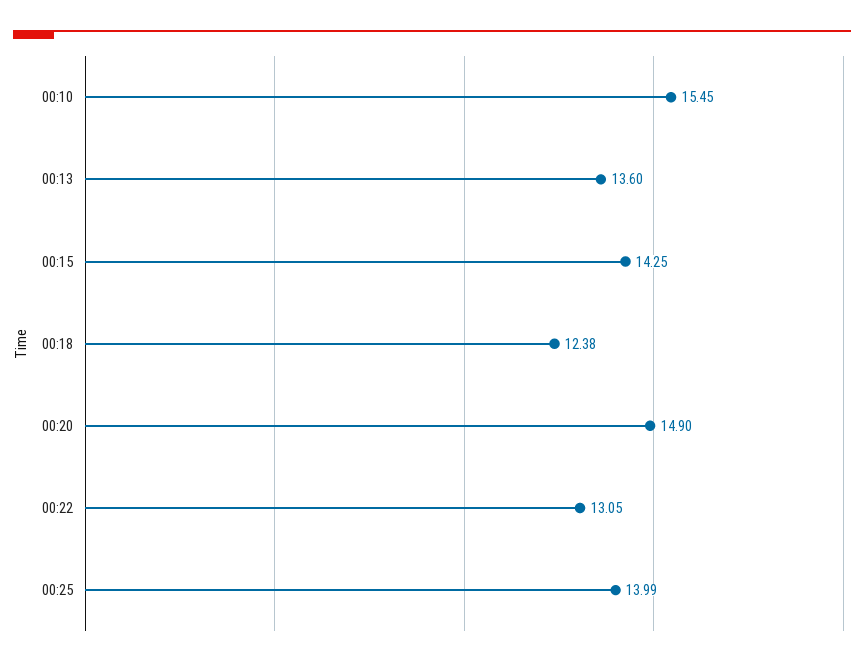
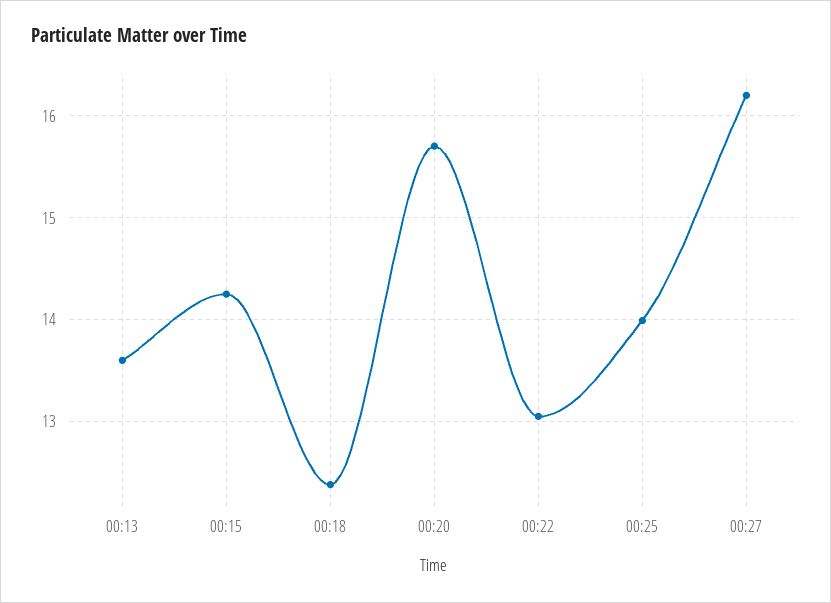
00:10: 15.45 -> none
00:20: 14.9 -> 15.7
00:27: none -> 16.2

